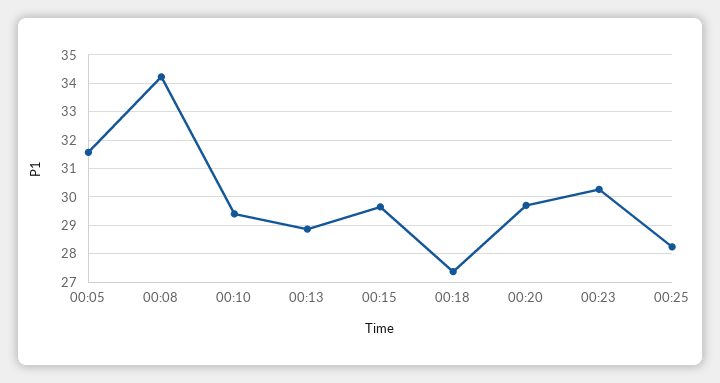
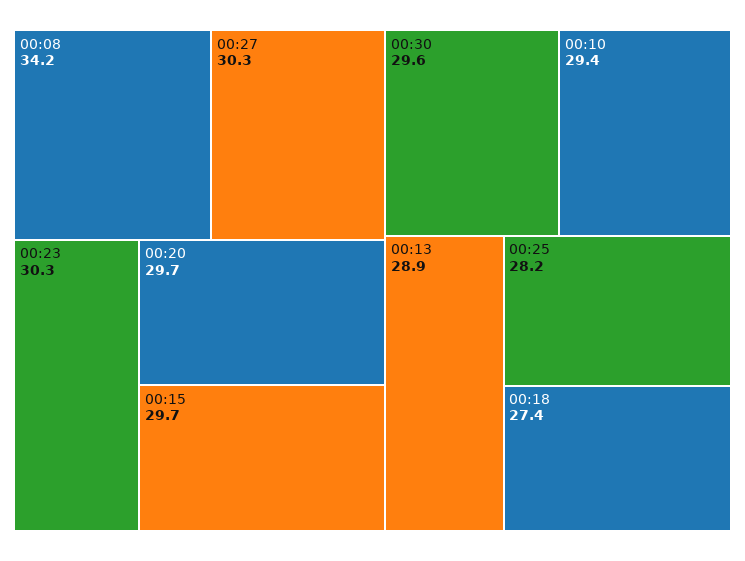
00:05: 31.5 -> none
00:27: none -> 30.3
00:30: none -> 29.6

